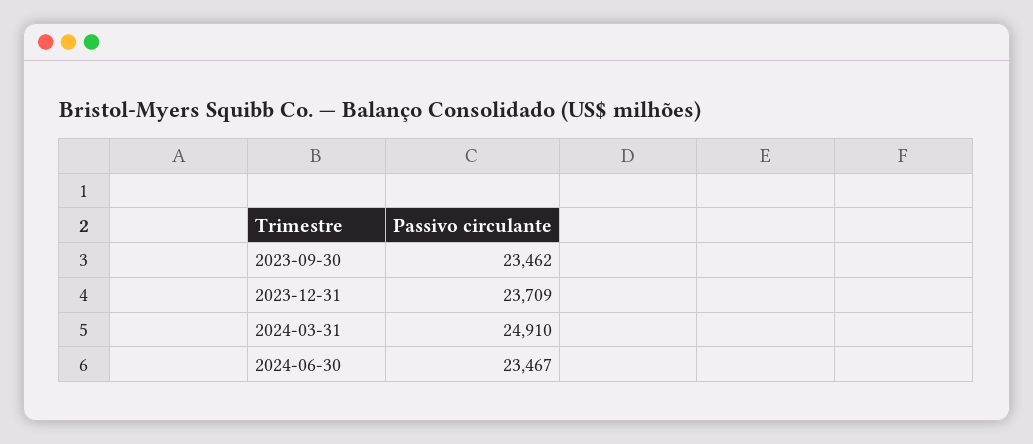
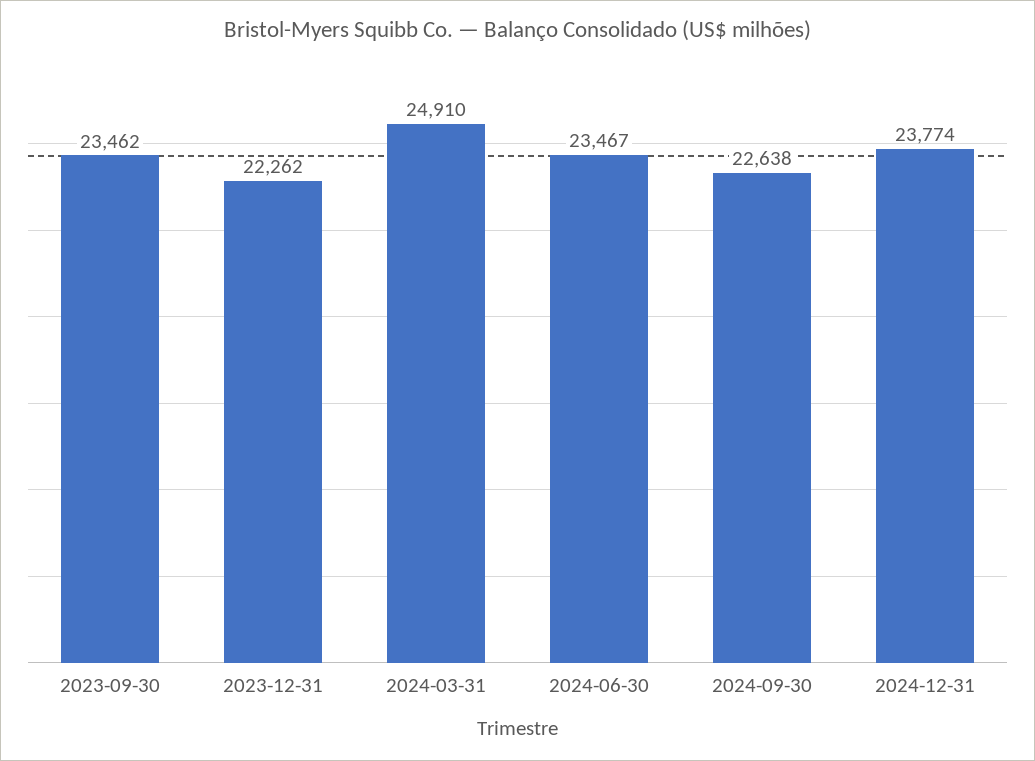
2023-12-31: 23709 -> 22262
2024-09-30: none -> 22638
2024-12-31: none -> 23774

